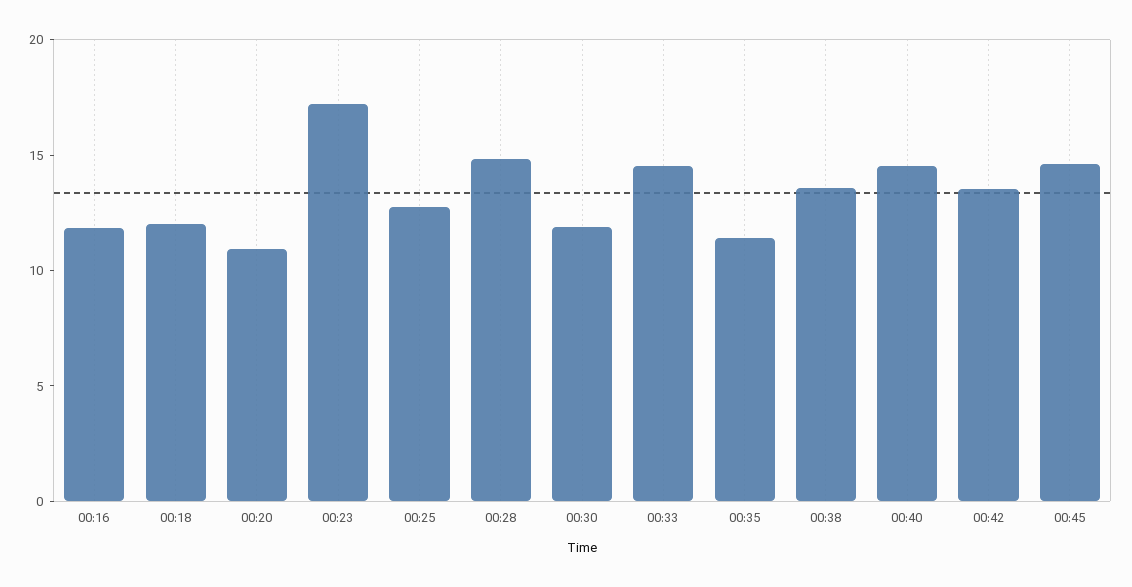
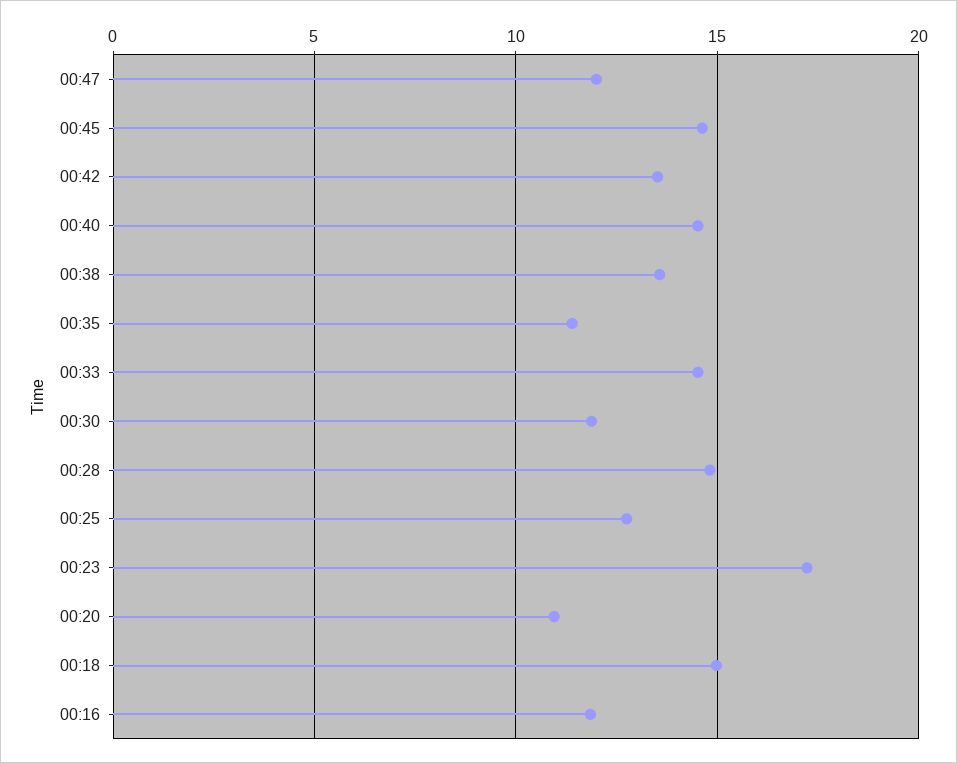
00:18: 12 -> 15
00:47: none -> 12

